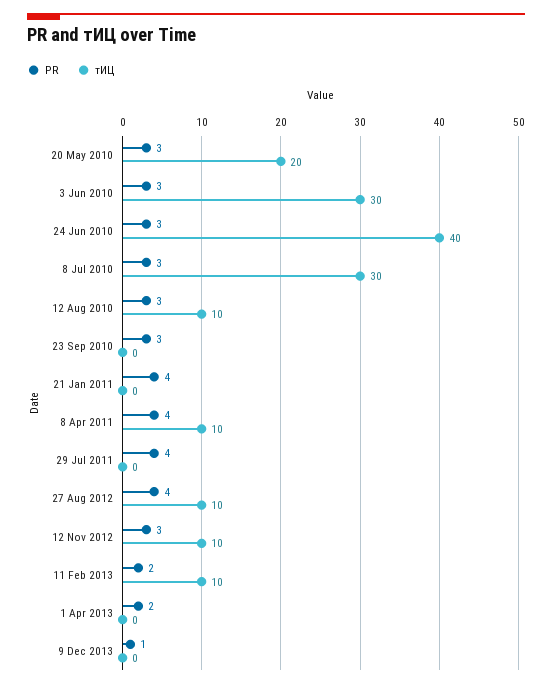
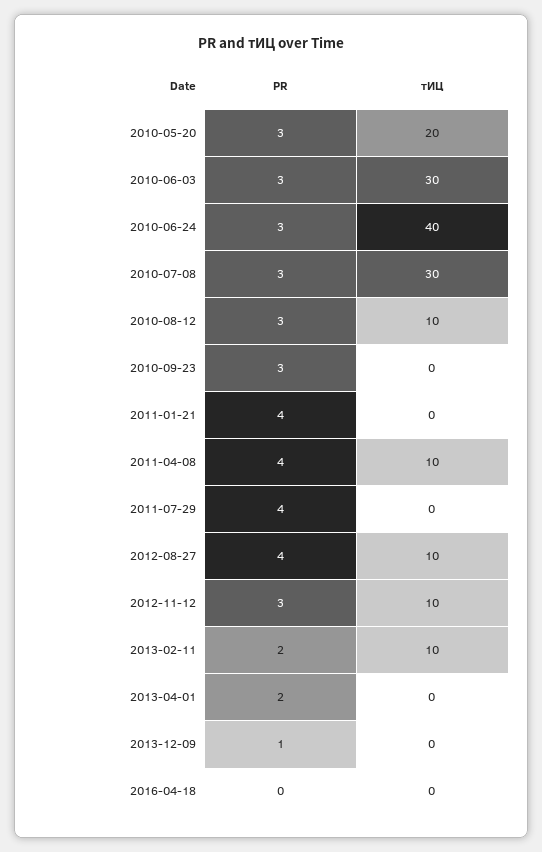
PR, 2016-04-18: none -> 0
тИЦ, 2016-04-18: none -> 0

